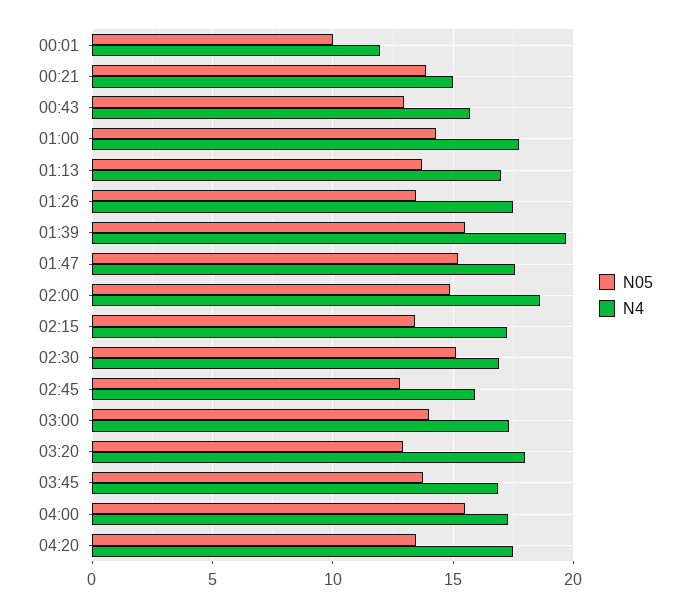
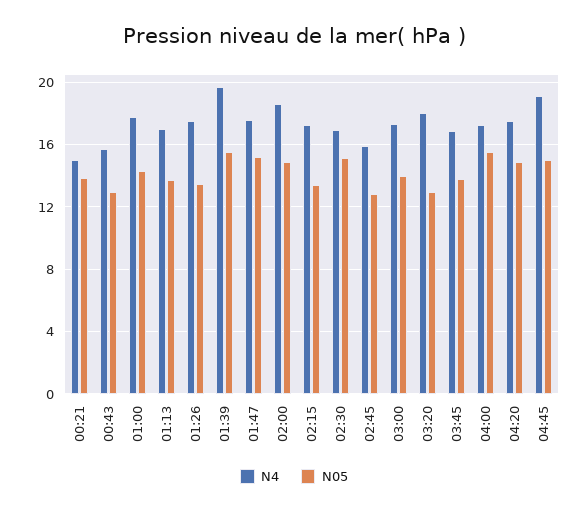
N05, 00:01: 10 -> none
N4, 00:01: 12 -> none
N05, 04:20: 13.5 -> 15
N4, 04:45: none -> 19
N05, 04:45: none -> 15

